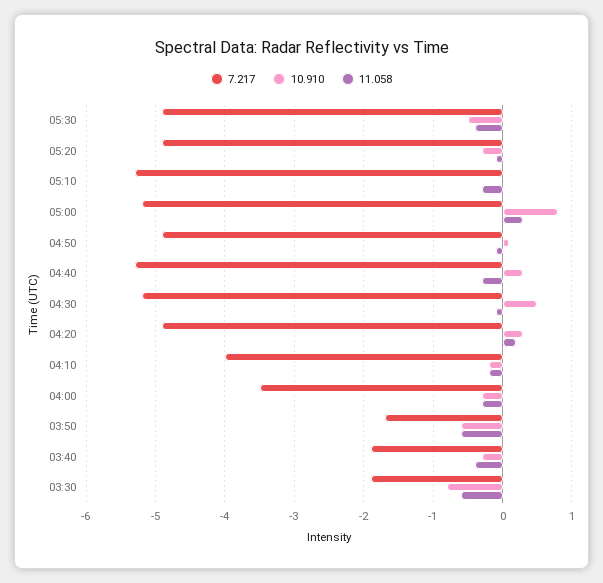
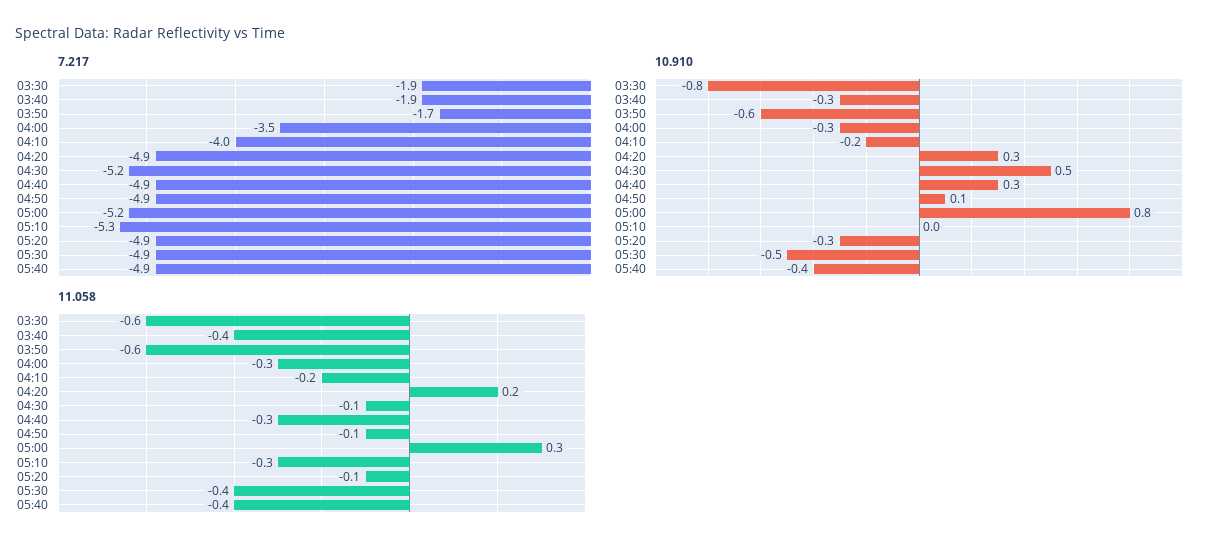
7.217, 04:40: -5.3 -> -4.9
7.217, 05:40: none -> -4.9
10.910, 05:40: none -> -0.4
11.058, 05:40: none -> -0.4

